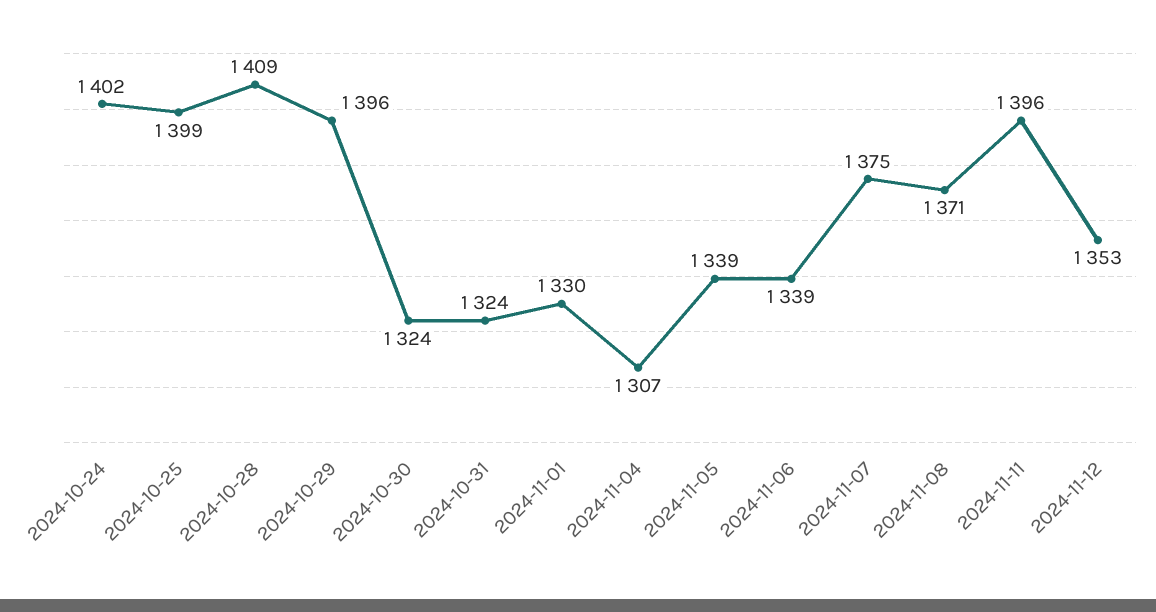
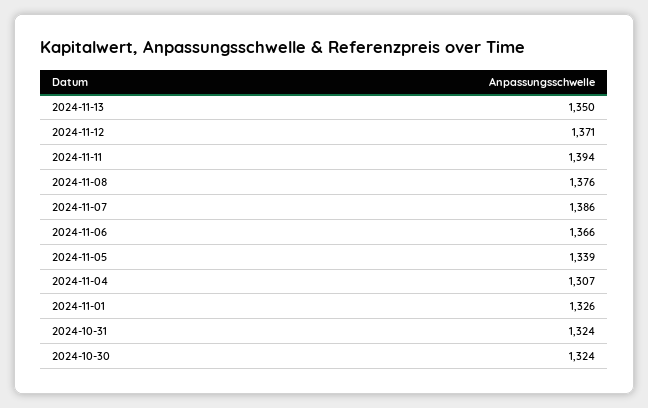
2024-10-24: 1402 -> none
2024-10-25: 1399 -> none
2024-10-28: 1409 -> none
2024-10-29: 1396 -> none
2024-11-01: 1330 -> 1326
2024-11-06: 1339 -> 1366
2024-11-07: 1375 -> 1386
2024-11-08: 1371 -> 1376
2024-11-11: 1396 -> 1394
2024-11-12: 1353 -> 1371
2024-11-13: none -> 1350

